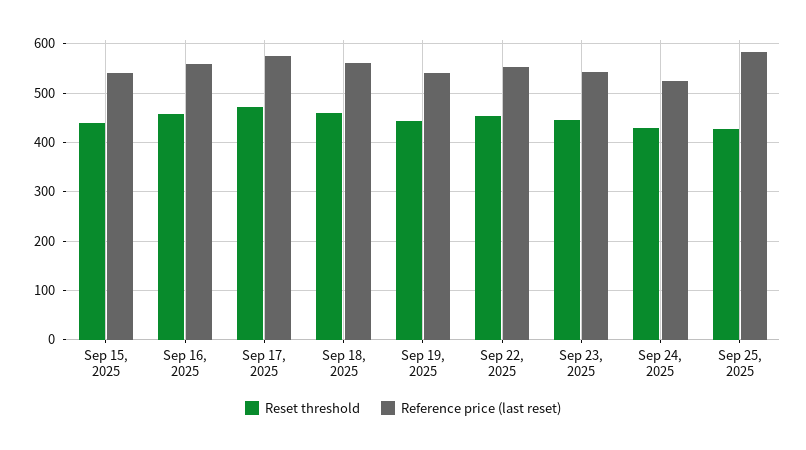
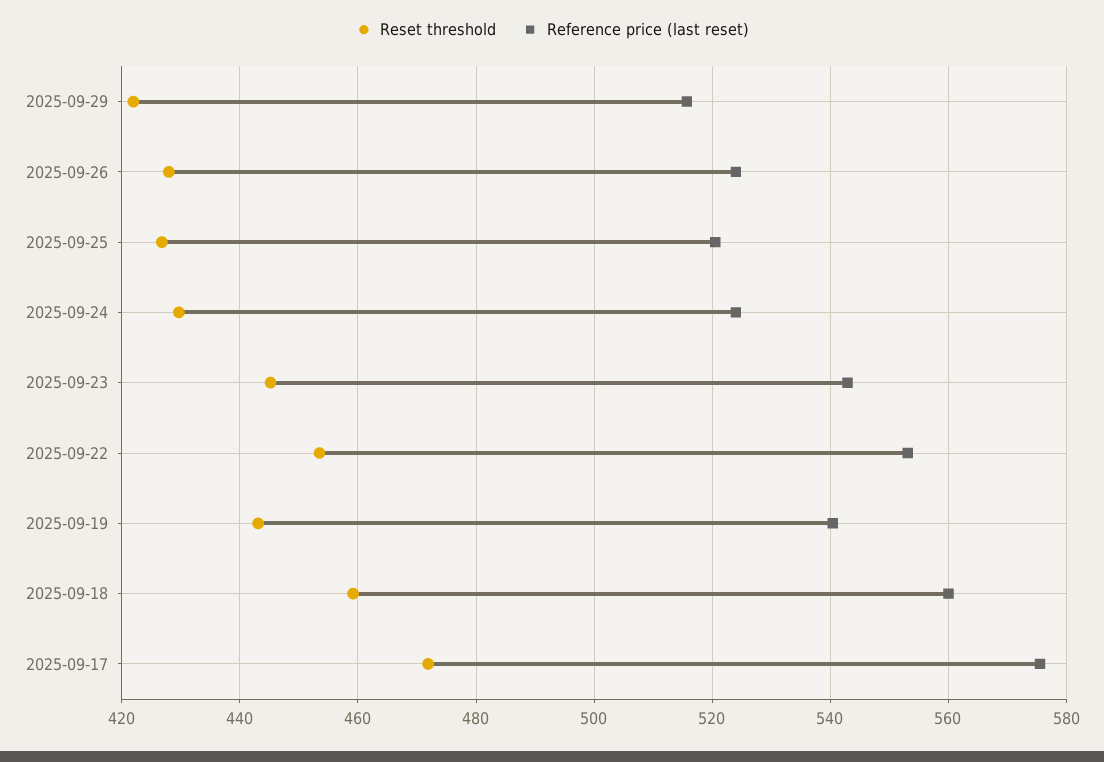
Reset threshold, Sep 15, 2025: 440 -> none
Reference price (last reset), Sep 15, 2025: 540 -> none
Reset threshold, Sep 16, 2025: 460 -> none
Reference price (last reset), Sep 16, 2025: 560 -> none
Reference price (last reset), Sep 25, 2025: 580 -> 520
Reset threshold, 2025-09-29: none -> 422
Reference price (last reset), 2025-09-29: none -> 516
Reset threshold, 2025-09-26: none -> 428
Reference price (last reset), 2025-09-26: none -> 524

